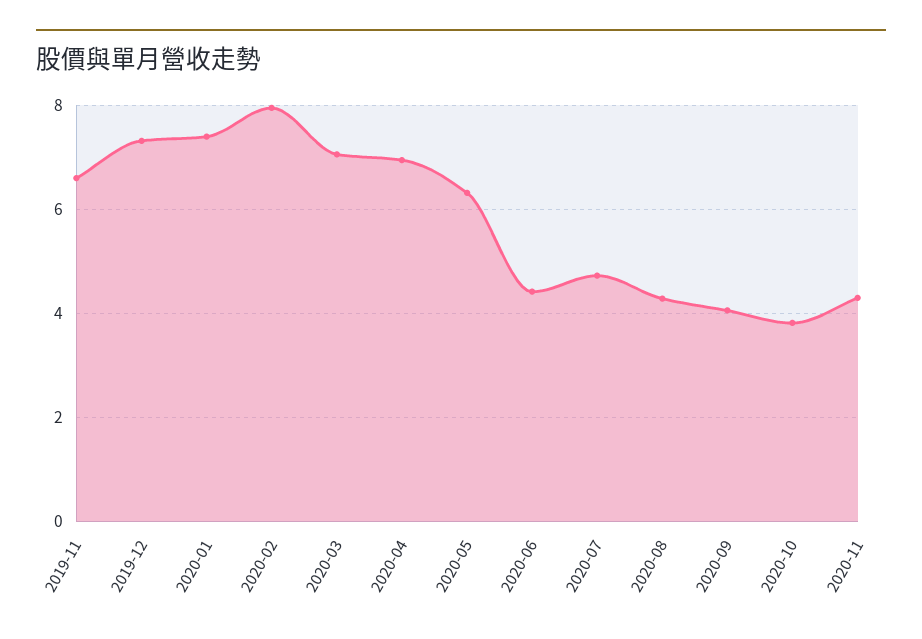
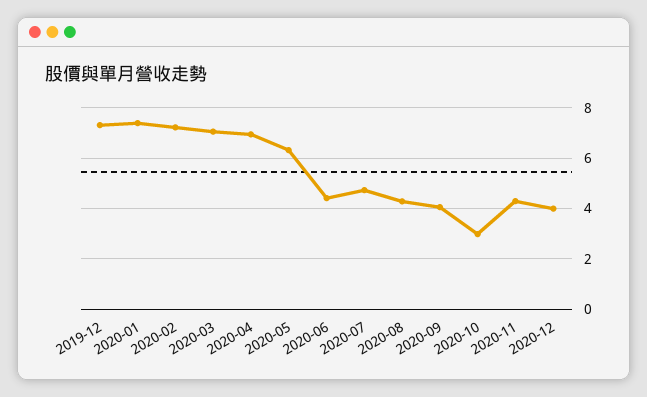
2019-11: 6.6 -> none
2020-02: 8 -> 7.25
2020-10: 3.8 -> 3
2020-12: none -> 4

